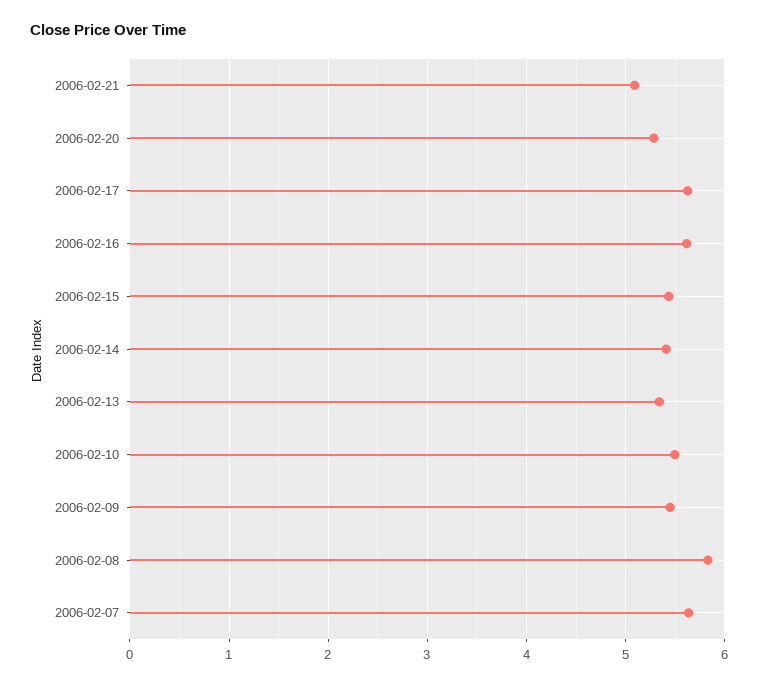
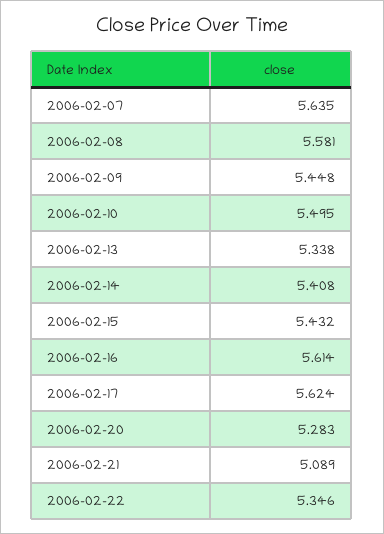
2006-02-08: 5.8 -> 5.581
2006-02-22: none -> 5.346

